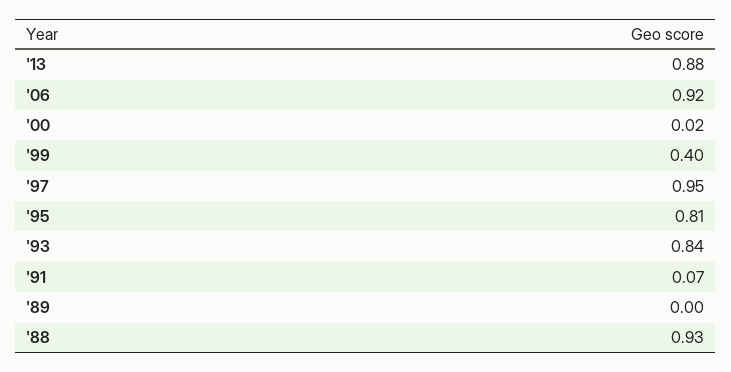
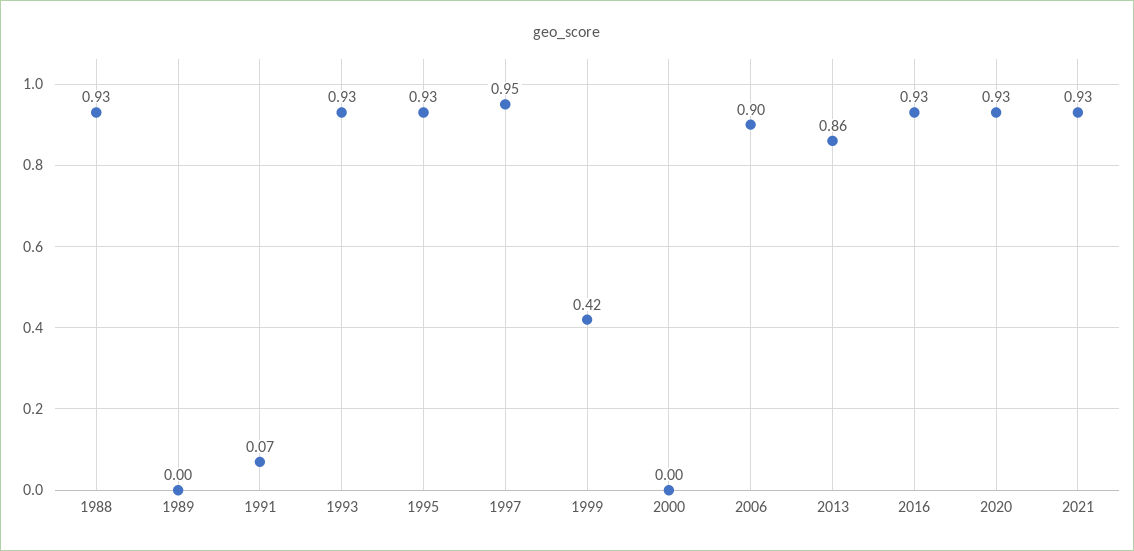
'13: 0.88 -> 0.86
'06: 0.92 -> 0.9
'00: 0.02 -> 0
'99: 0.4 -> 0.42
'95: 0.81 -> 0.93
'93: 0.84 -> 0.93
2016: none -> 0.93
2020: none -> 0.93
2021: none -> 0.93

